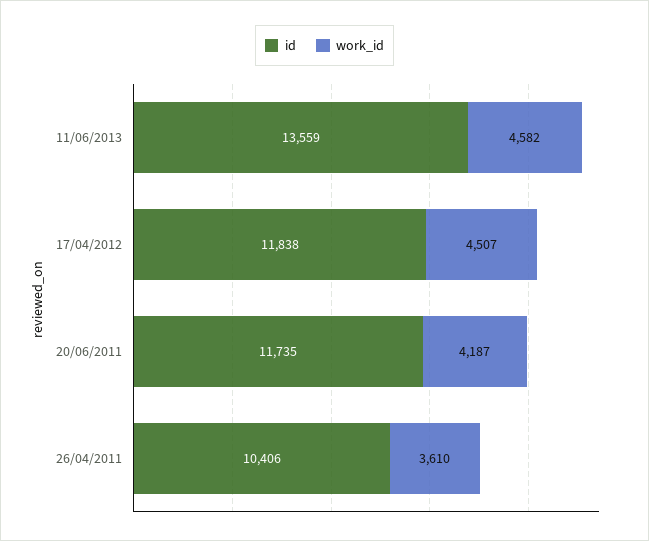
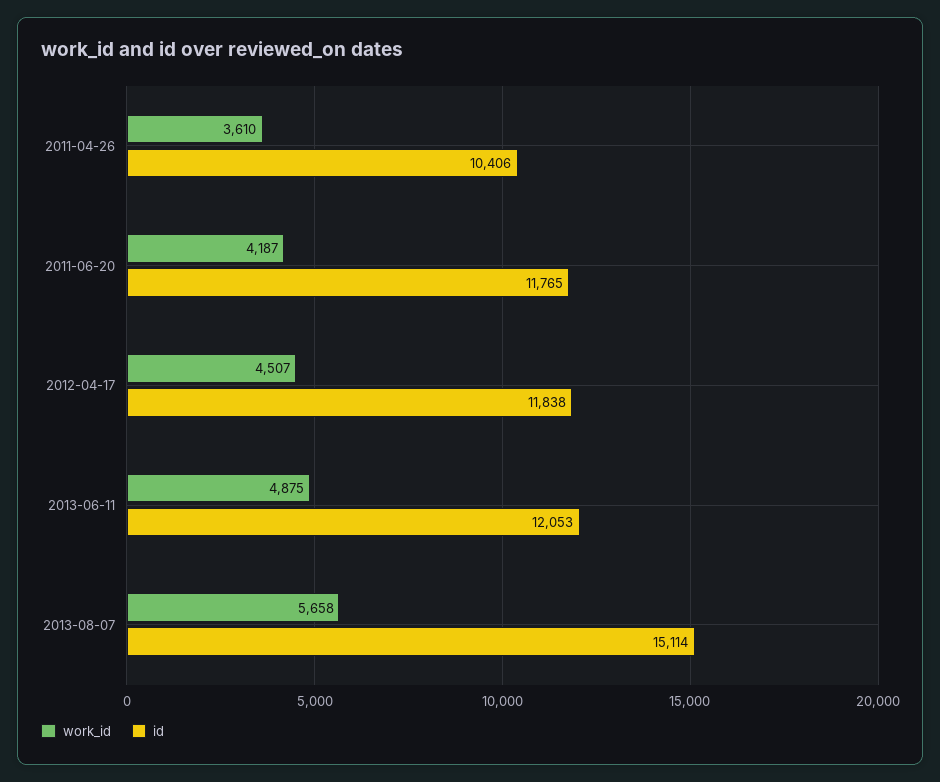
id, 11/06/2013: 13559 -> 12053
work_id, 11/06/2013: 4582 -> 4875
id, 20/06/2011: 11735 -> 11765
work_id, 2013-08-07: none -> 5658
id, 2013-08-07: none -> 15114

